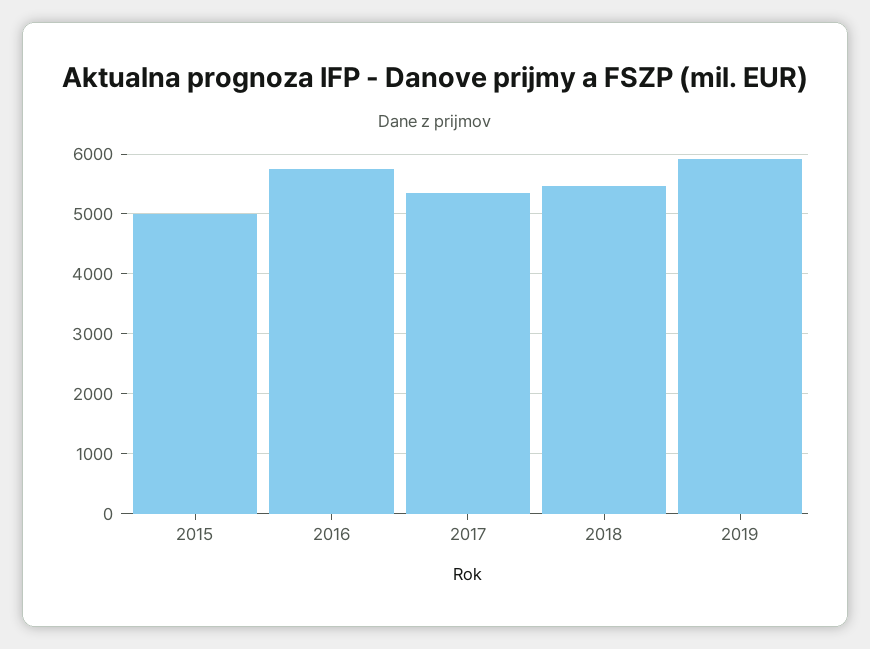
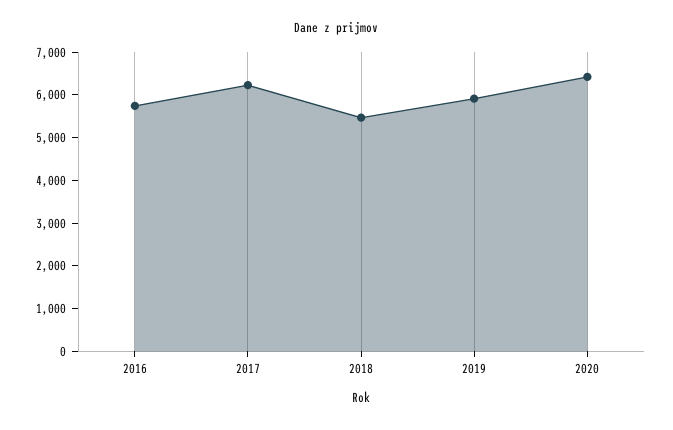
2015: 5000 -> none
2017: 5400 -> 6200
2020: none -> 6400

